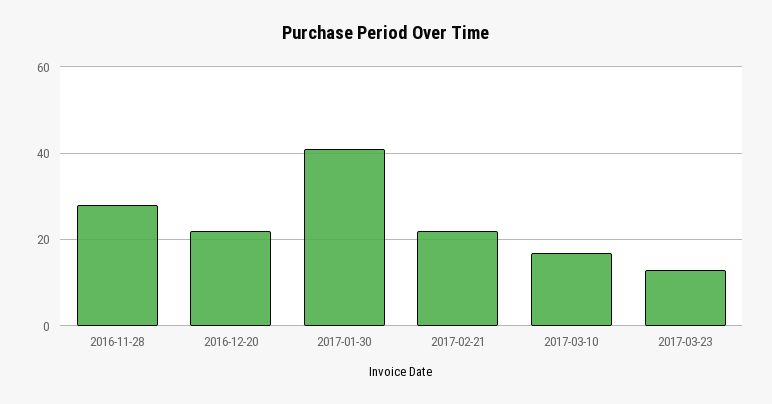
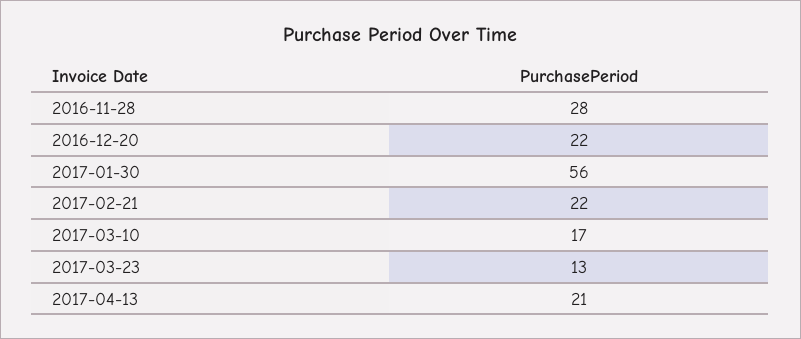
2017-01-30: 40 -> 56
2017-04-13: none -> 21

